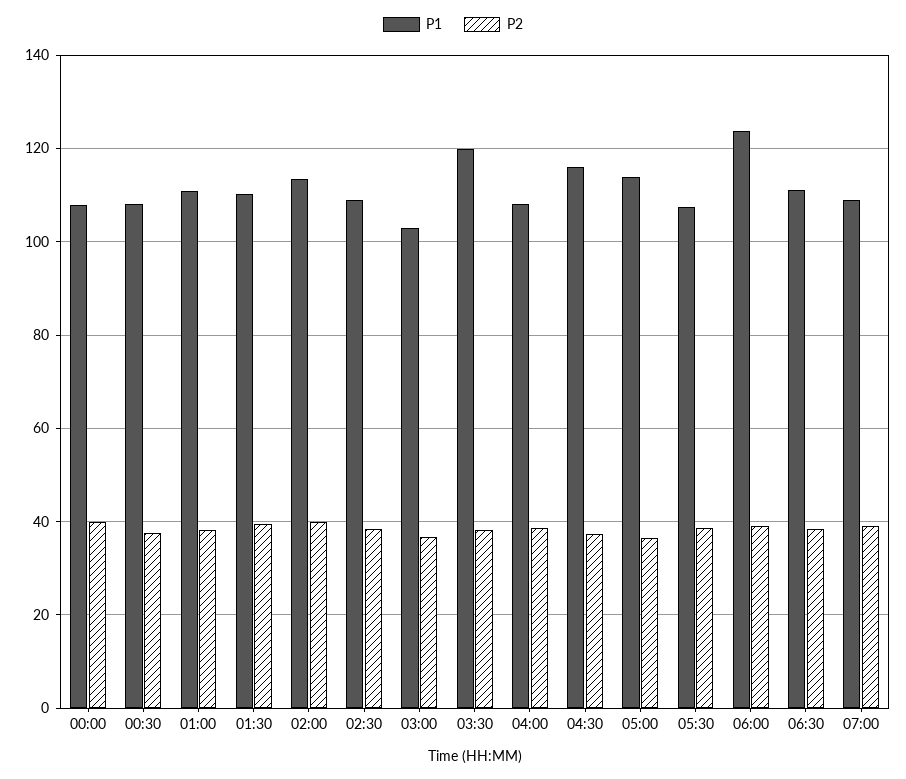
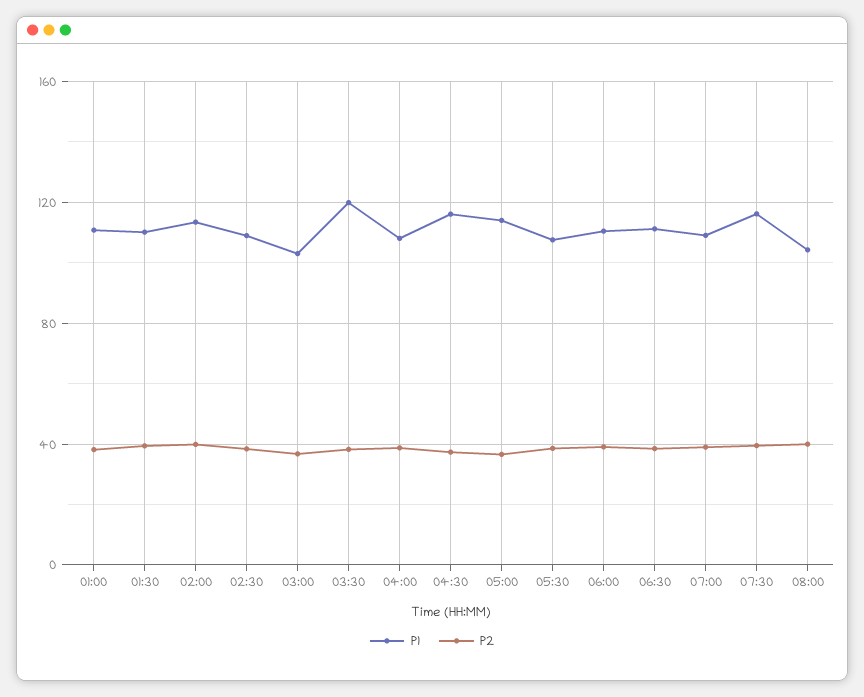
P1, 00:00: 108 -> none
P2, 00:00: 40 -> none
P1, 00:30: 108 -> none
P2, 00:30: 38 -> none
P1, 06:00: 124 -> 110
P1, 07:30: none -> 115
P2, 07:30: none -> 40
P1, 08:00: none -> 105
P2, 08:00: none -> 40

